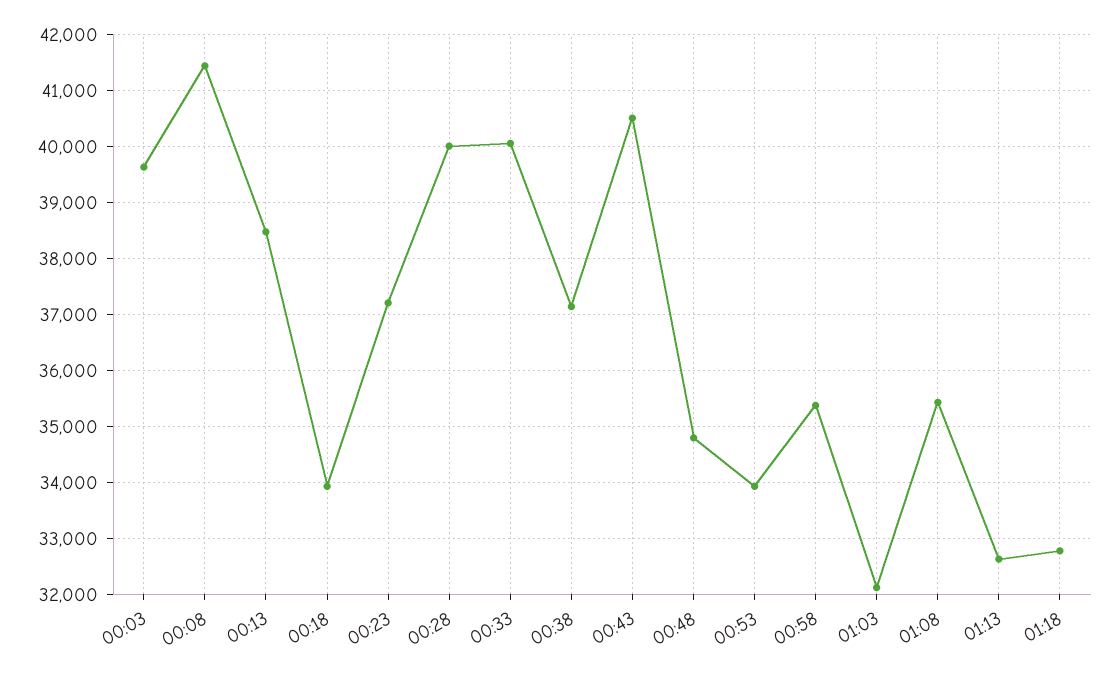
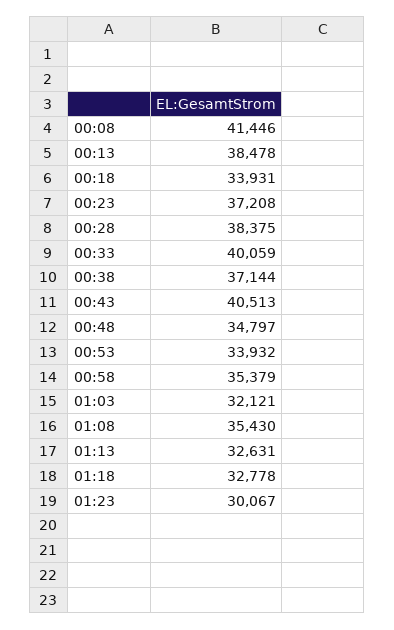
00:03: 39600 -> none
00:28: 40000 -> 38375
01:23: none -> 30067

